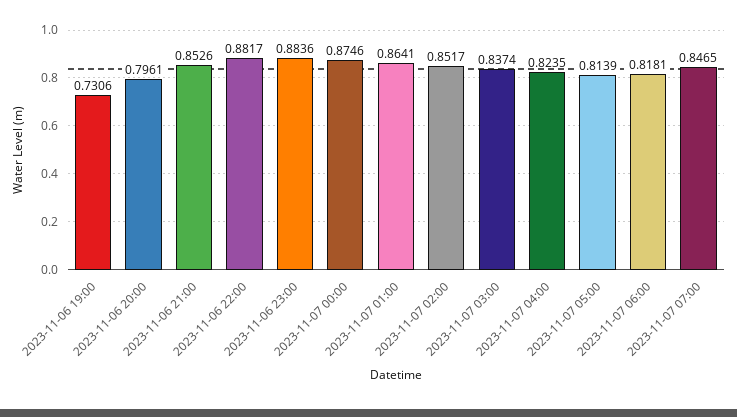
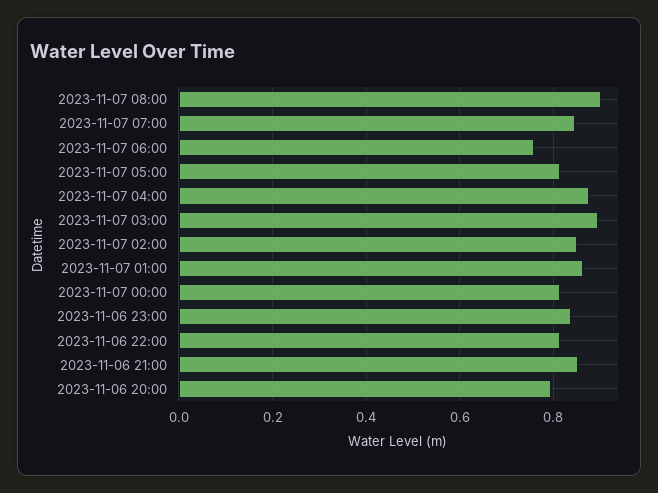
2023-11-06 19:00: 0.7306 -> none
2023-11-06 22:00: 0.8817 -> 0.82
2023-11-06 23:00: 0.8836 -> 0.84
2023-11-07 00:00: 0.8746 -> 0.82
2023-11-07 03:00: 0.8374 -> 0.9
2023-11-07 04:00: 0.8235 -> 0.88
2023-11-07 06:00: 0.8181 -> 0.76
2023-11-07 08:00: none -> 0.9

